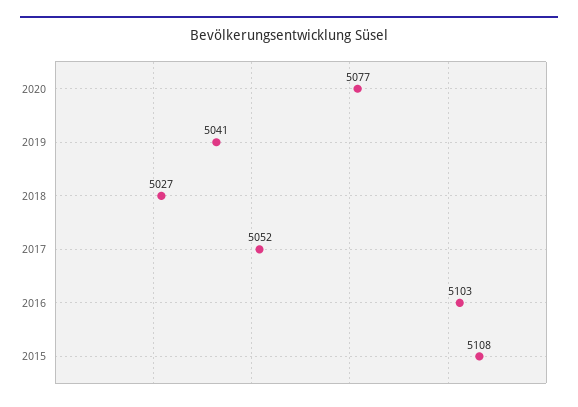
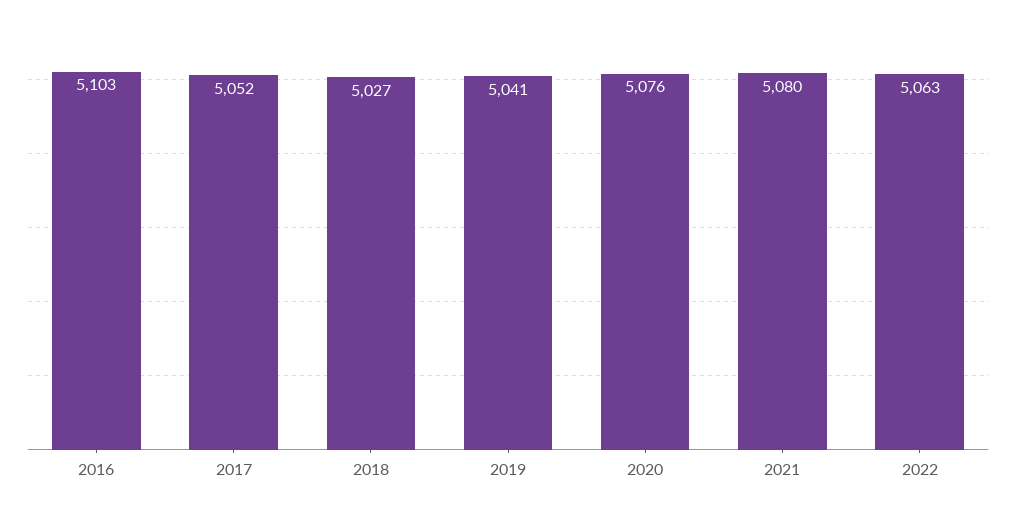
2020: 5077 -> 5076
2015: 5108 -> none
2021: none -> 5080
2022: none -> 5063

